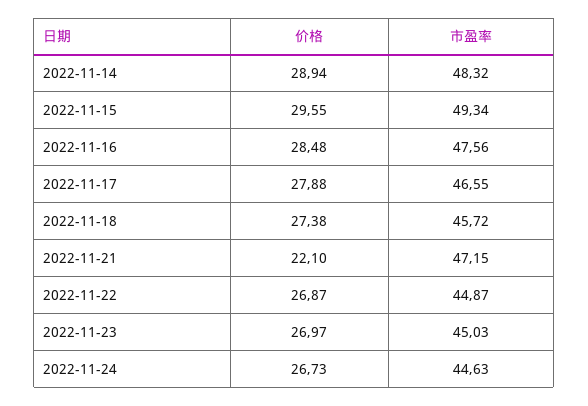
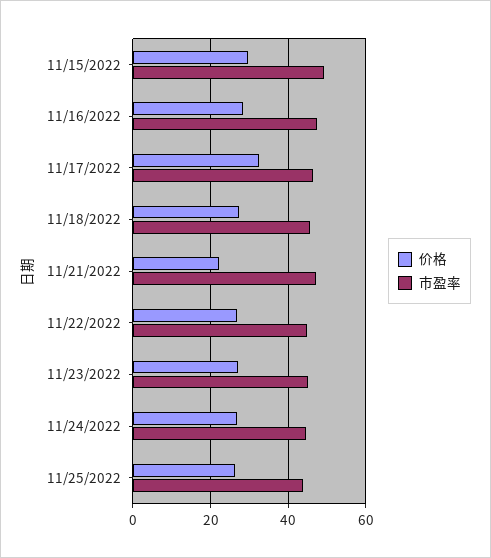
价格, 2022-11-14: 28.94 -> none
市盈率, 2022-11-14: 48.32 -> none
价格, 2022-11-17: 27.88 -> 32
价格, 11/25/2022: none -> 26
市盈率, 11/25/2022: none -> 44

